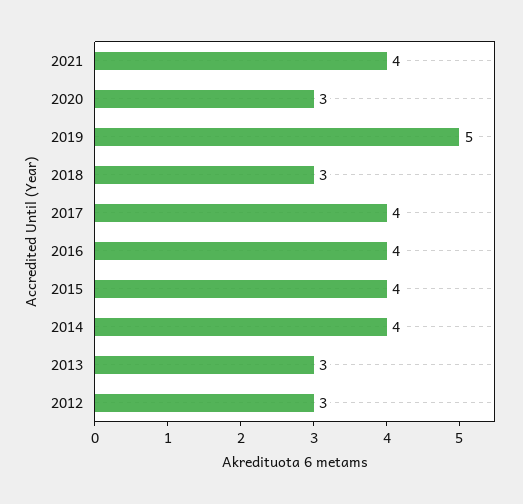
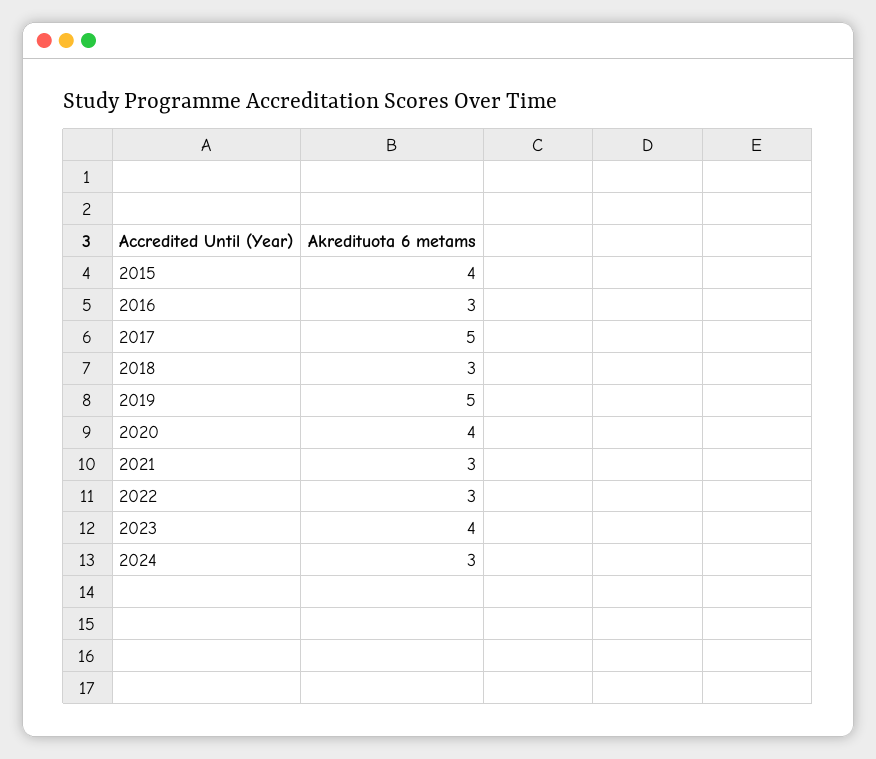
2021: 4 -> 3
2020: 3 -> 4
2017: 4 -> 5
2016: 4 -> 3
2014: 4 -> none
2013: 3 -> none
2012: 3 -> none
2022: none -> 3
2023: none -> 4
2024: none -> 3

